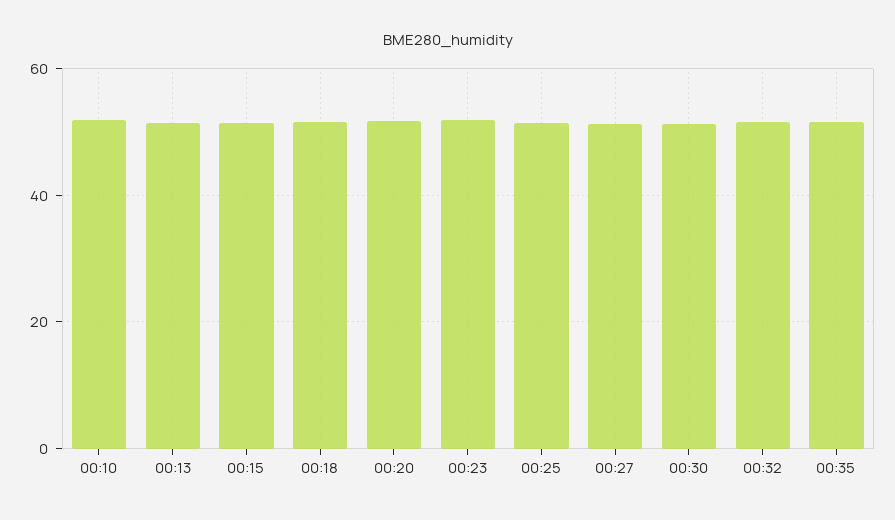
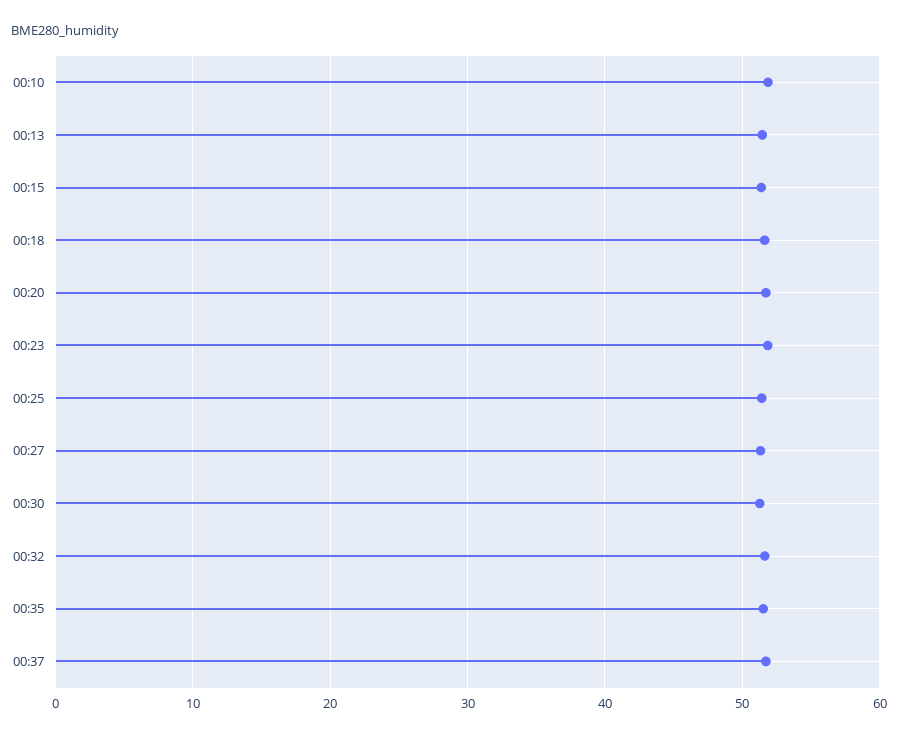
00:37: none -> 52

